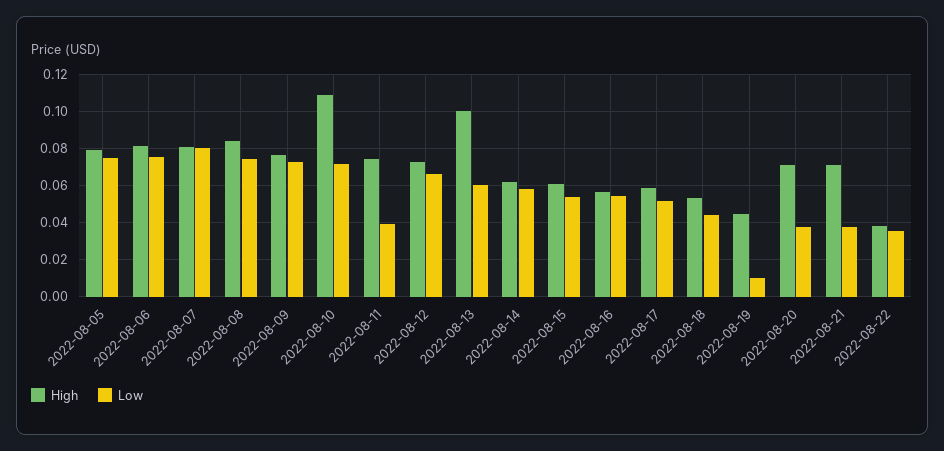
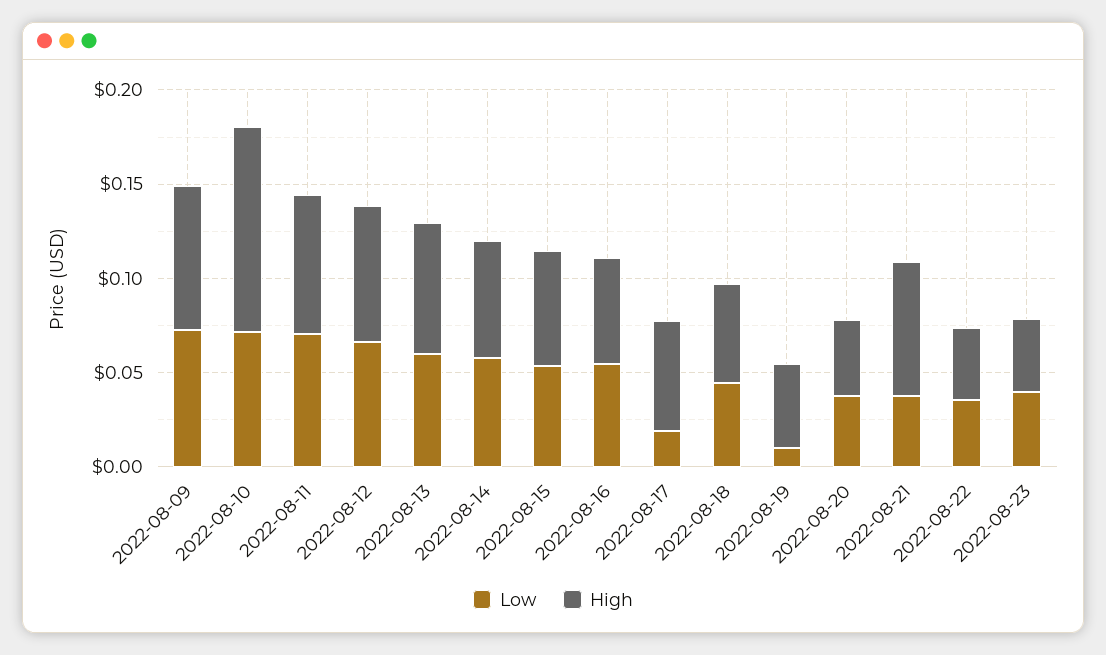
High, 2022-08-05: 0.08 -> none
Low, 2022-08-05: 0.075 -> none
High, 2022-08-06: 0.08 -> none
Low, 2022-08-06: 0.075 -> none
High, 2022-08-07: 0.08 -> none
Low, 2022-08-07: 0.08 -> none
High, 2022-08-08: 0.085 -> none
Low, 2022-08-08: 0.075 -> none
Low, 2022-08-11: 0.04 -> 0.07
High, 2022-08-13: 0.1 -> 0.07
Low, 2022-08-17: 0.05 -> 0.02
High, 2022-08-20: 0.07 -> 0.04
Low, 2022-08-23: none -> 0.04
High, 2022-08-23: none -> 0.04

